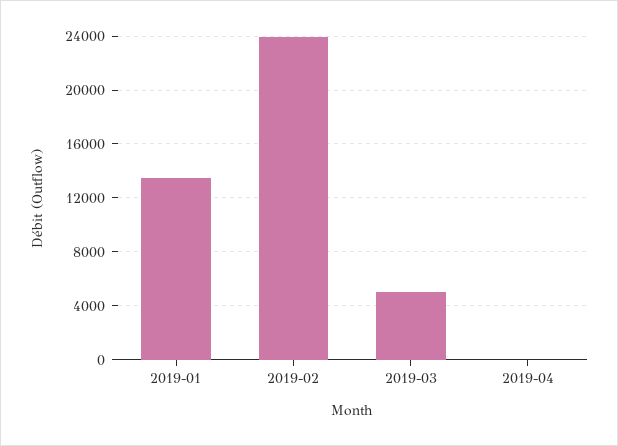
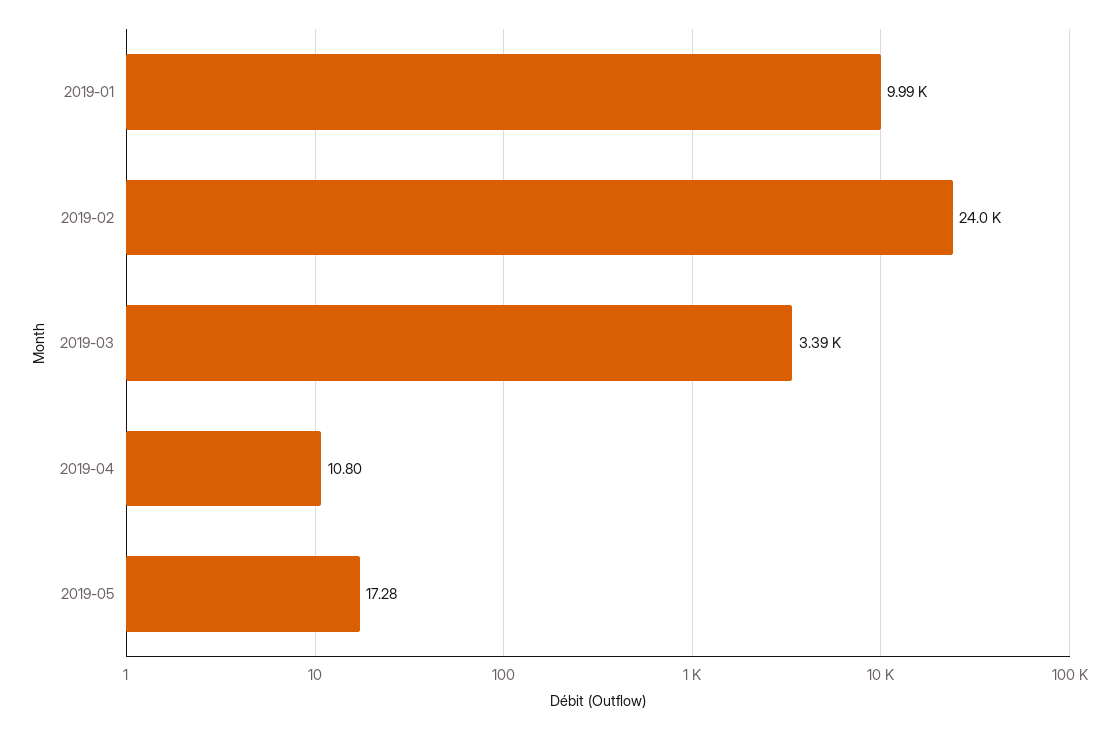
2019-01: 13500 -> 9990
2019-03: 5000 -> 3390
2019-05: none -> 17.28

